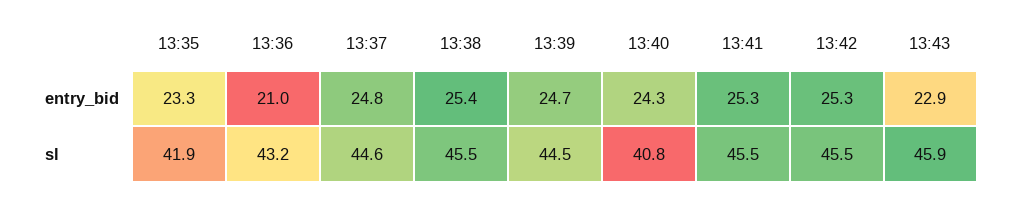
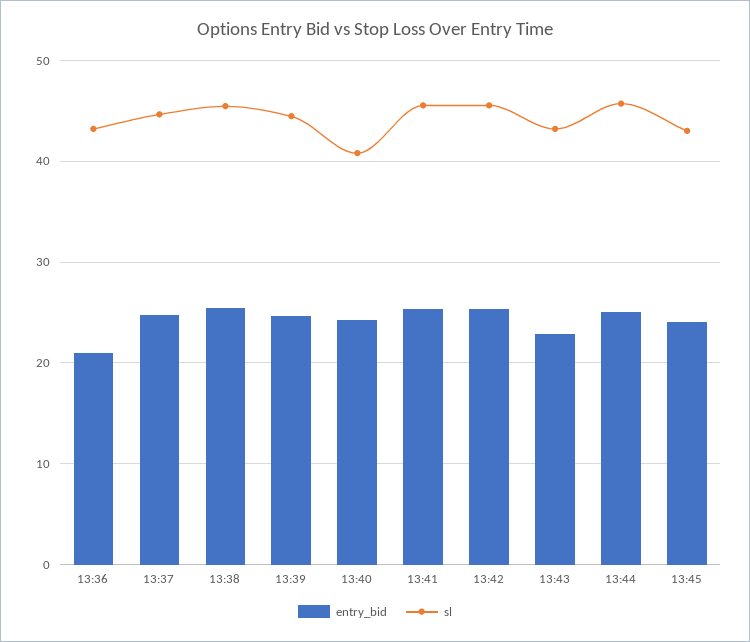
entry_bid, 13:35: 23.3 -> none
sl, 13:35: 41.9 -> none
sl, 13:43: 45.9 -> 43
entry_bid, 13:44: none -> 25
sl, 13:44: none -> 46
entry_bid, 13:45: none -> 24
sl, 13:45: none -> 43

